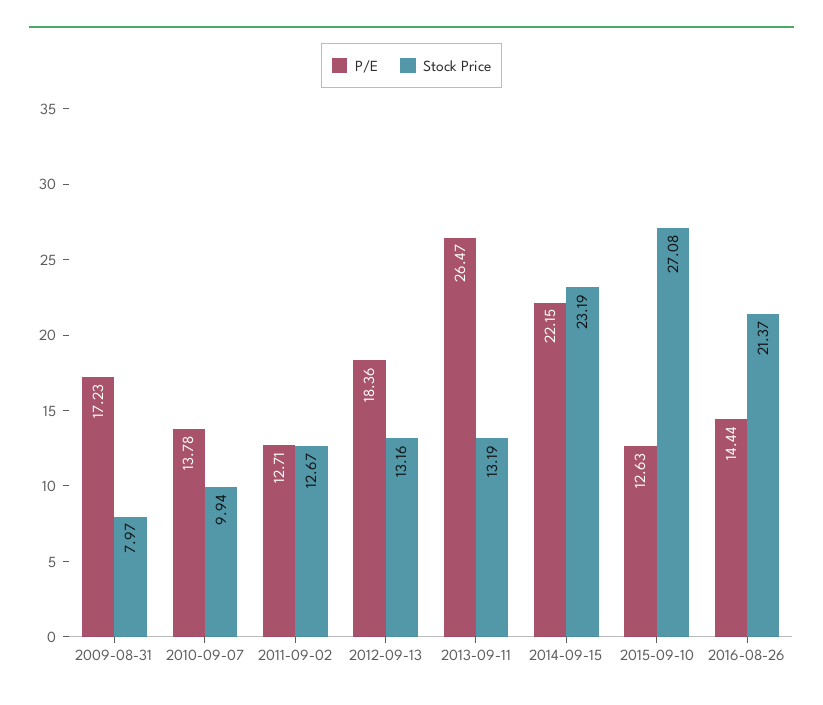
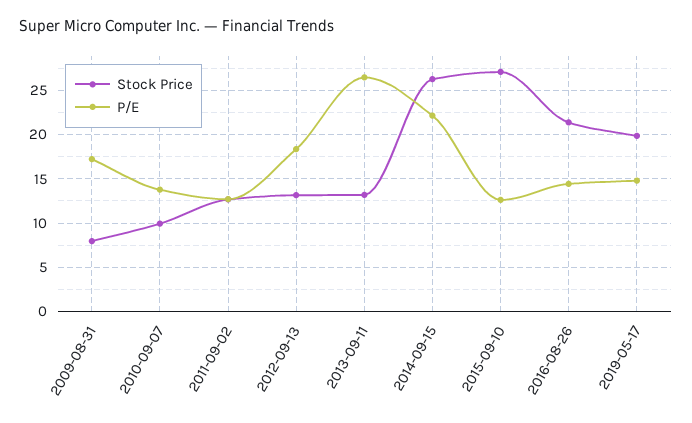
Stock Price, 2014-09-15: 23.19 -> 26
Stock Price, 2019-05-17: none -> 20
P/E, 2019-05-17: none -> 15

